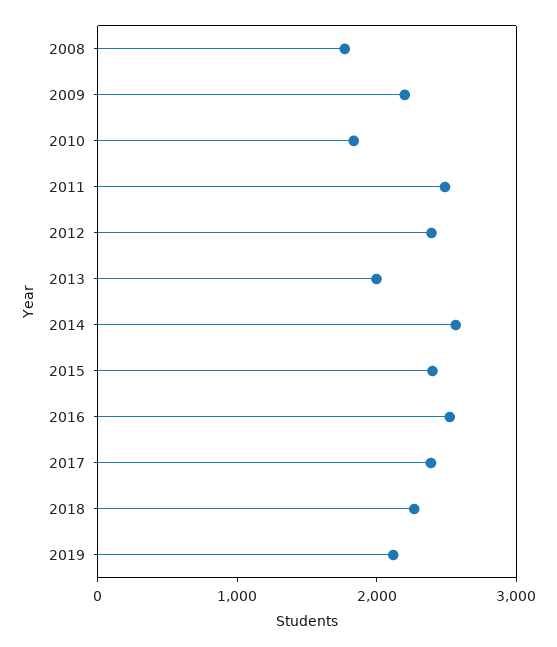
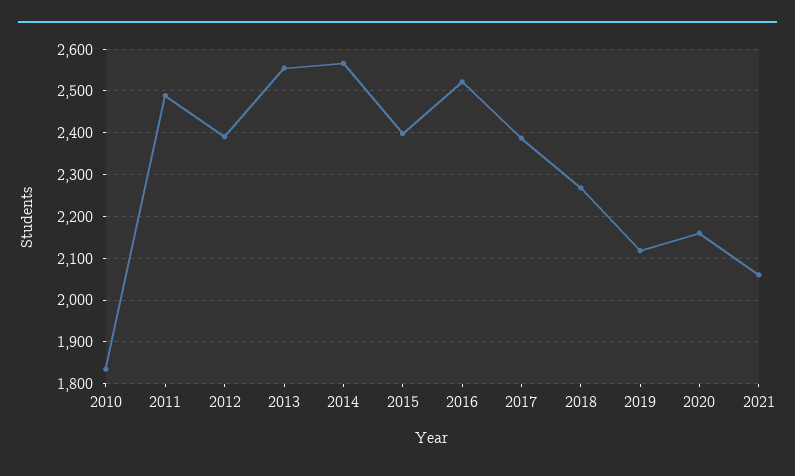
2008: 1800 -> none
2009: 2200 -> none
2013: 2000 -> 2560
2020: none -> 2160
2021: none -> 2060

